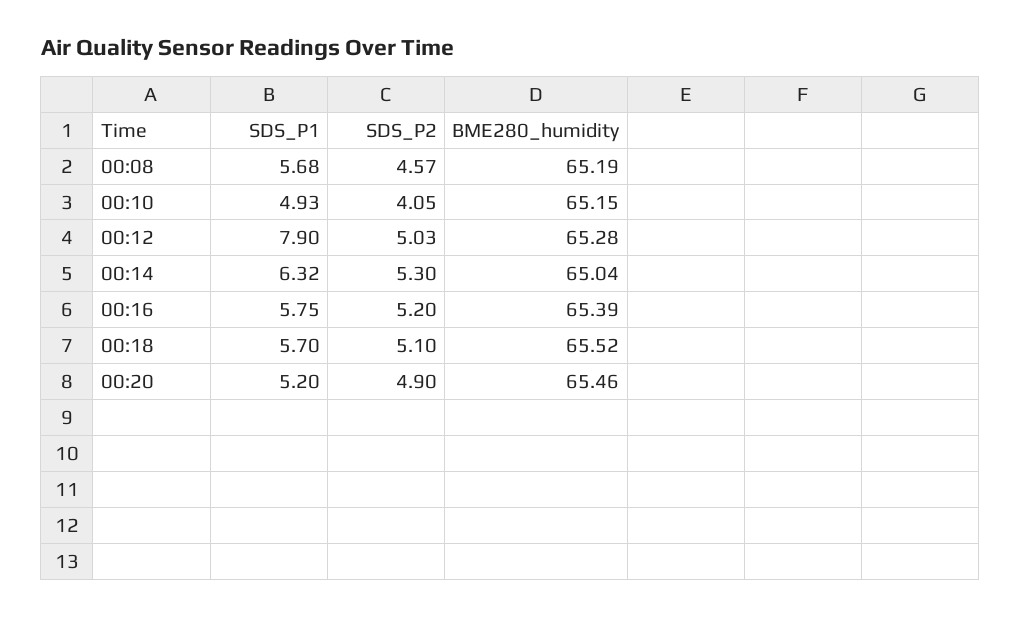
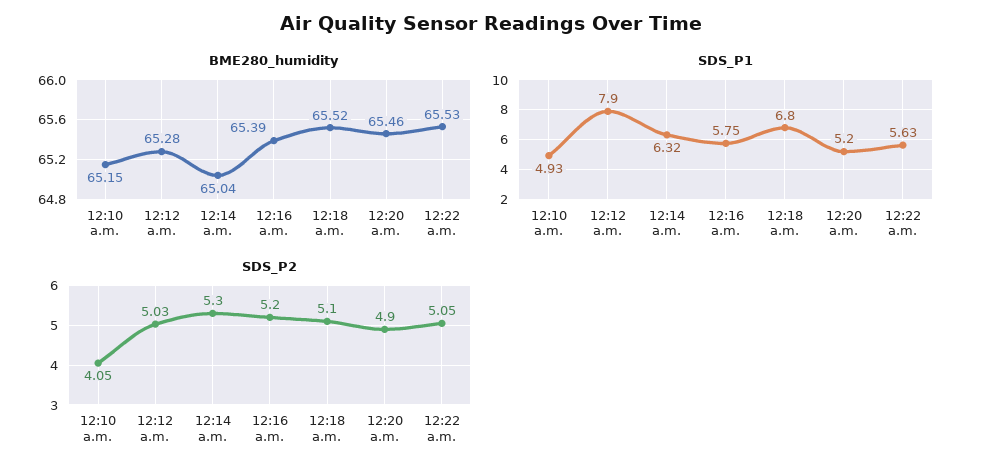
SDS_P1, 00:08: 5.68 -> none
SDS_P2, 00:08: 4.57 -> none
BME280_humidity, 00:08: 65.19 -> none
SDS_P1, 00:18: 5.7 -> 6.8
BME280_humidity, 12:22 a.m.: none -> 65.53
SDS_P1, 12:22 a.m.: none -> 5.63
SDS_P2, 12:22 a.m.: none -> 5.05

